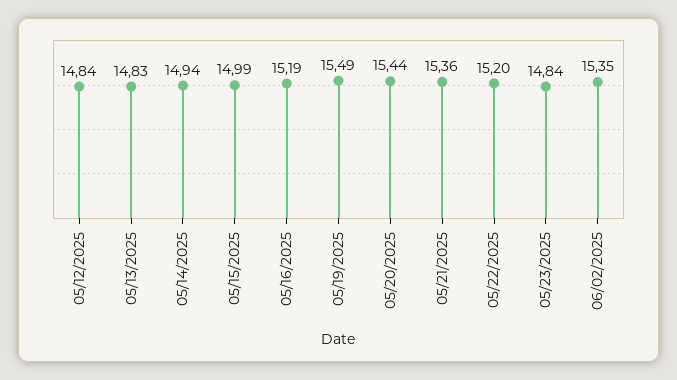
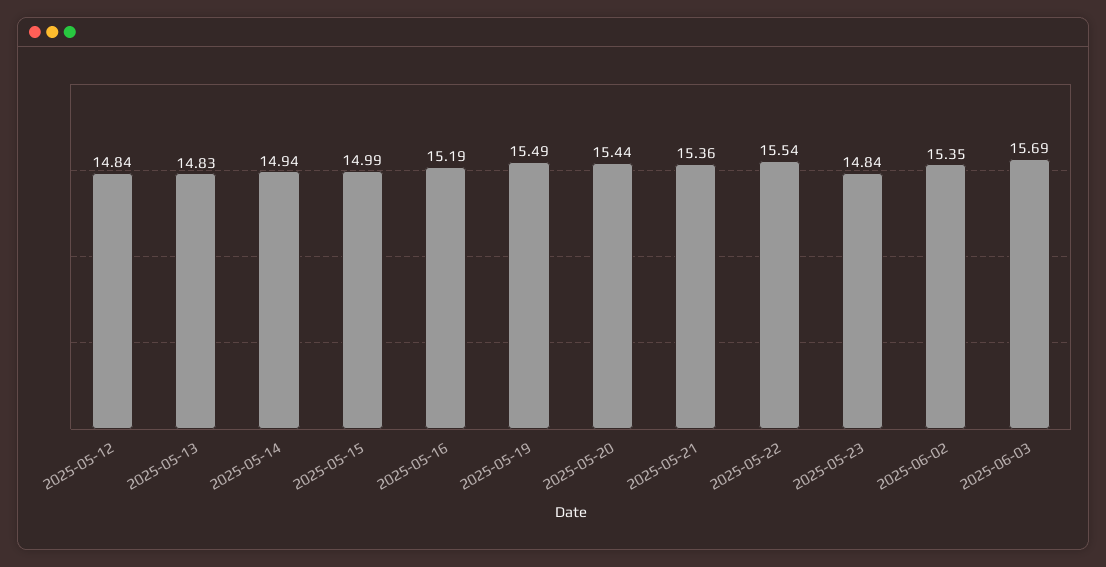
05/22/2025: 15.2 -> 15.54
2025-06-03: none -> 15.69

